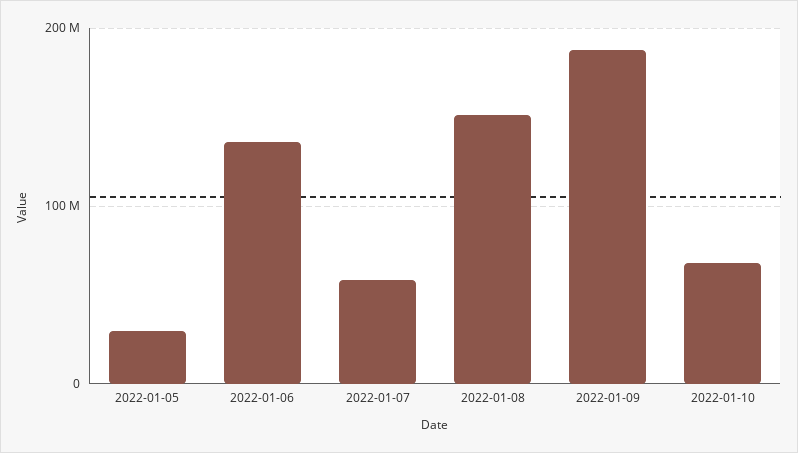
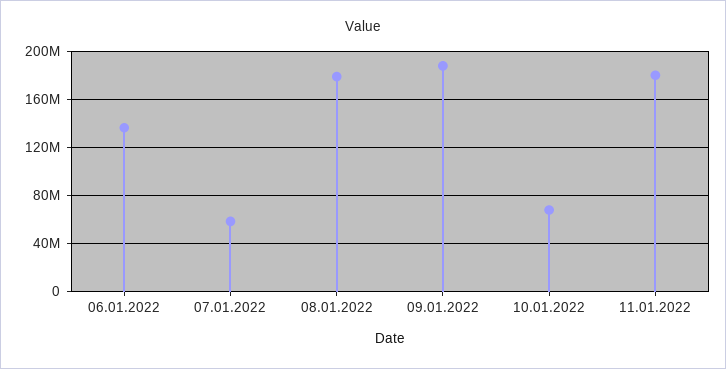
2022-01-05: 30000000 -> none
2022-01-08: 150000000 -> 180000000
11.01.2022: none -> 180000000

